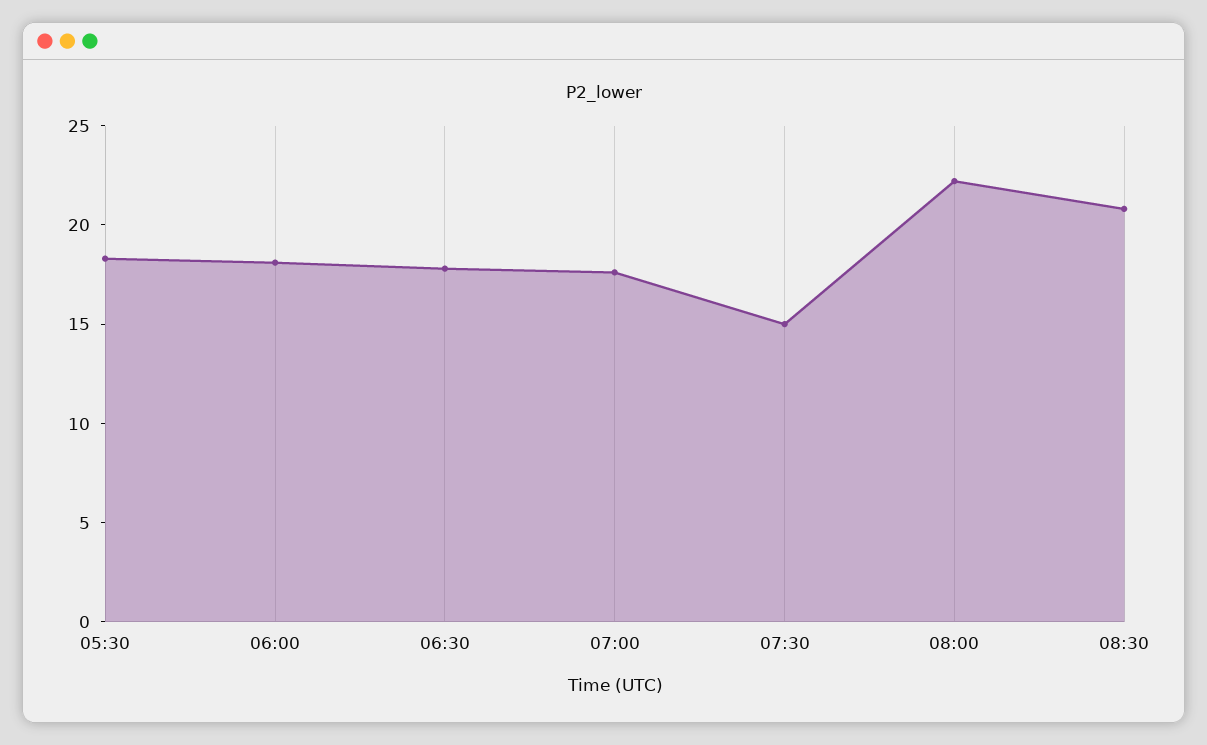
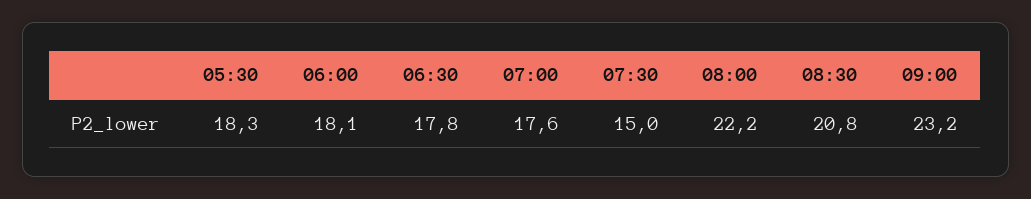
09:00: none -> 23.2

